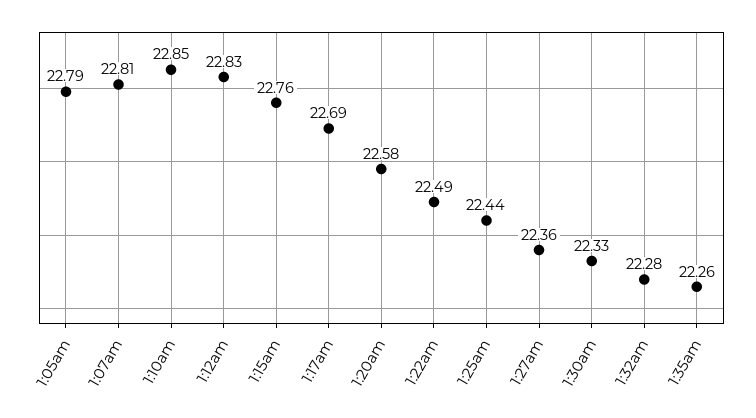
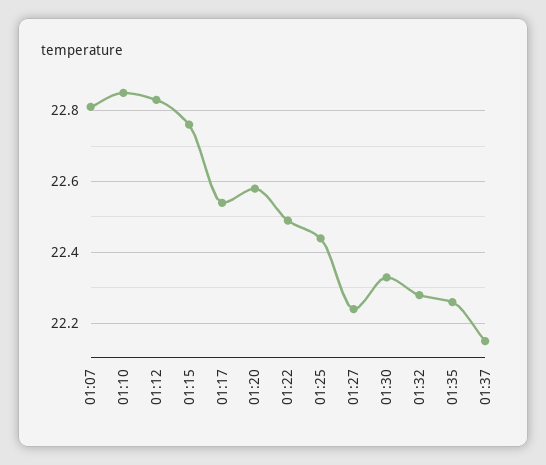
1:05am: 22.79 -> none
1:17am: 22.69 -> 22.55
1:27am: 22.36 -> 22.25
01:37: none -> 22.15

